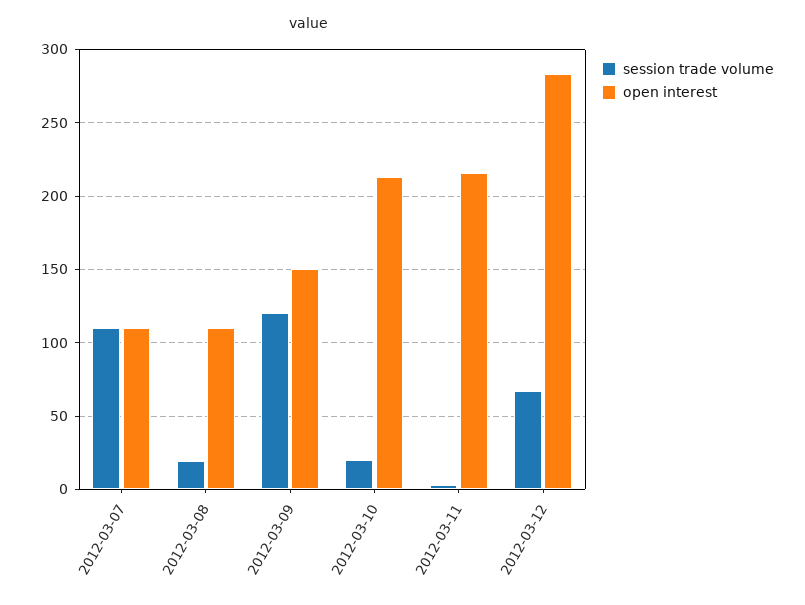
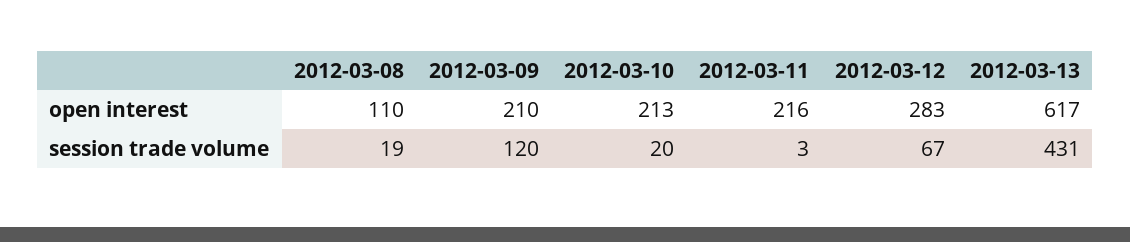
session trade volume, 2012-03-07: 110 -> none
open interest, 2012-03-07: 110 -> none
open interest, 2012-03-09: 150 -> 210
open interest, 2012-03-13: none -> 617
session trade volume, 2012-03-13: none -> 431

